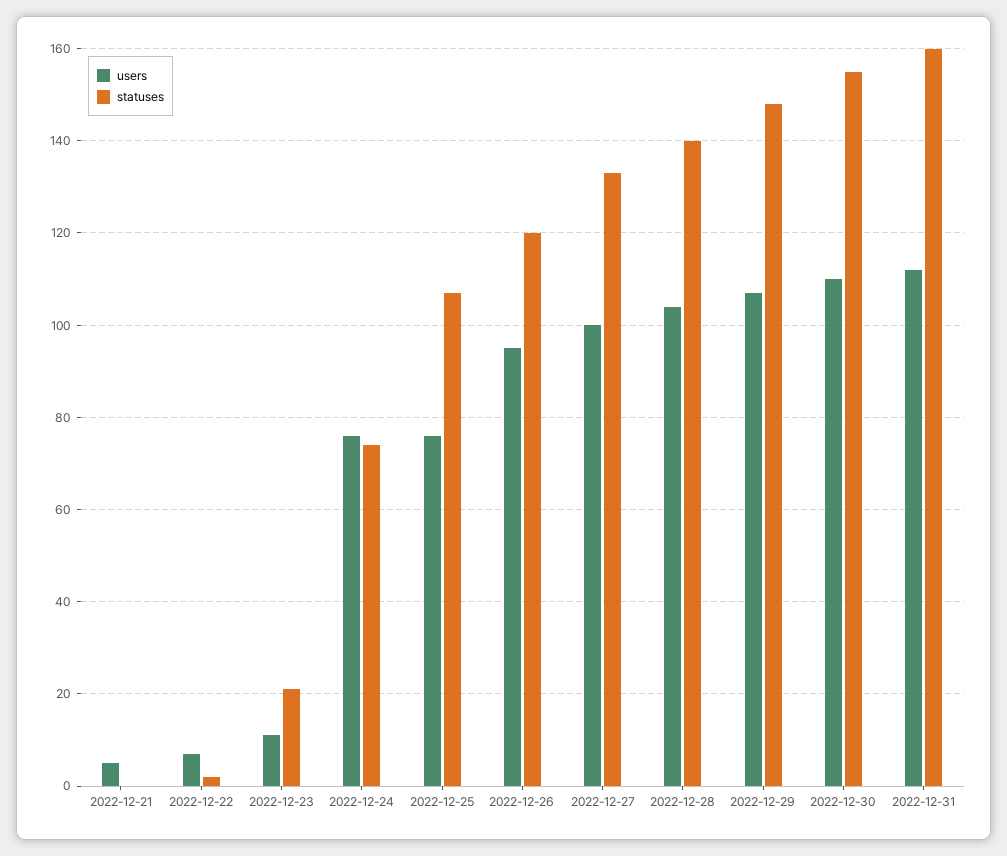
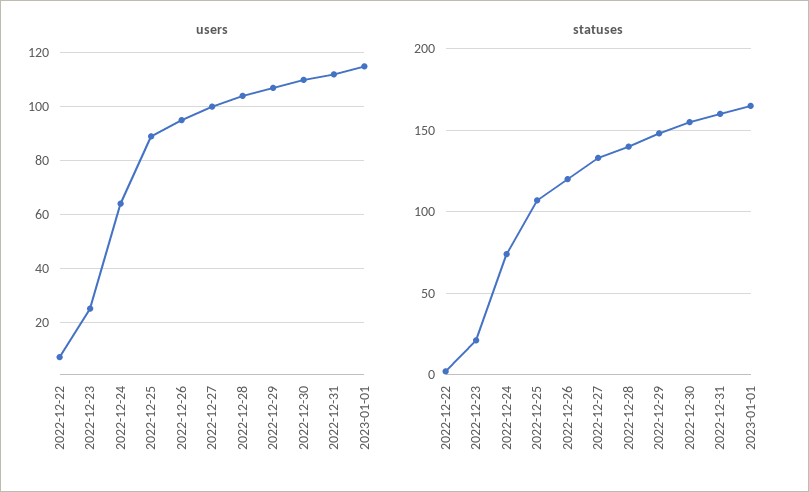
users, 2022-12-21: 5 -> none
statuses, 2022-12-21: 0 -> none
users, 2022-12-23: 10 -> 25
users, 2022-12-24: 75 -> 65
users, 2022-12-25: 75 -> 90
users, 2023-01-01: none -> 115
statuses, 2023-01-01: none -> 165

